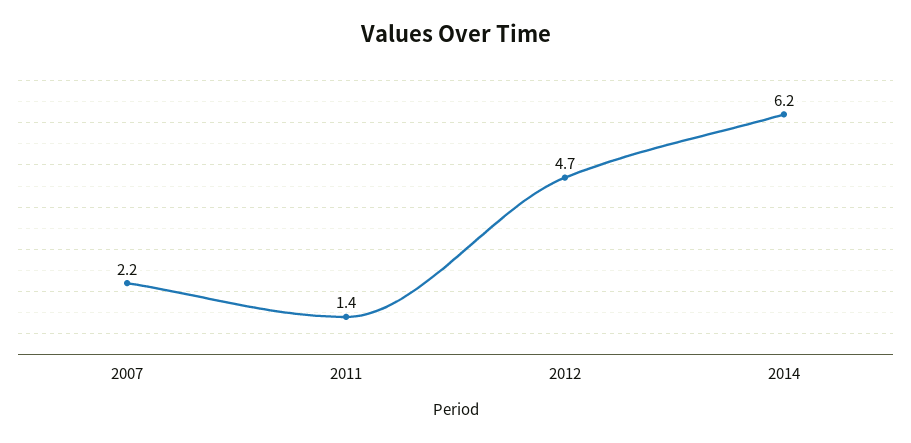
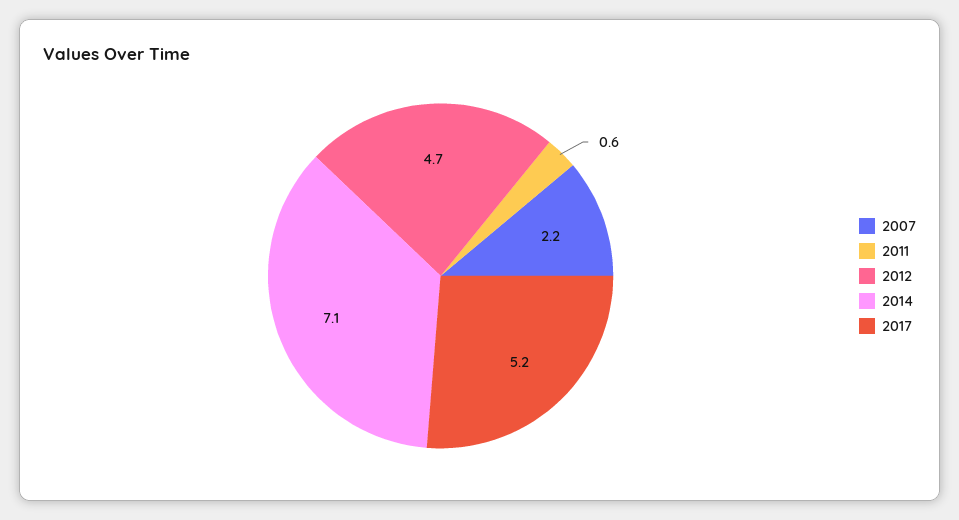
2011: 1.4 -> 0.6
2014: 6.2 -> 7.1
2017: none -> 5.2

